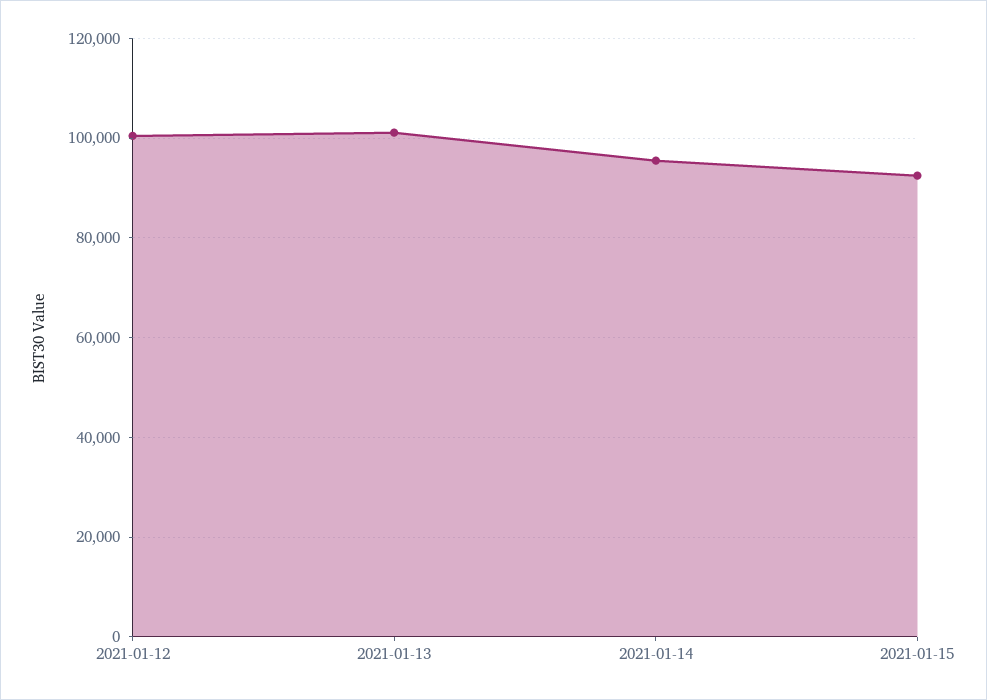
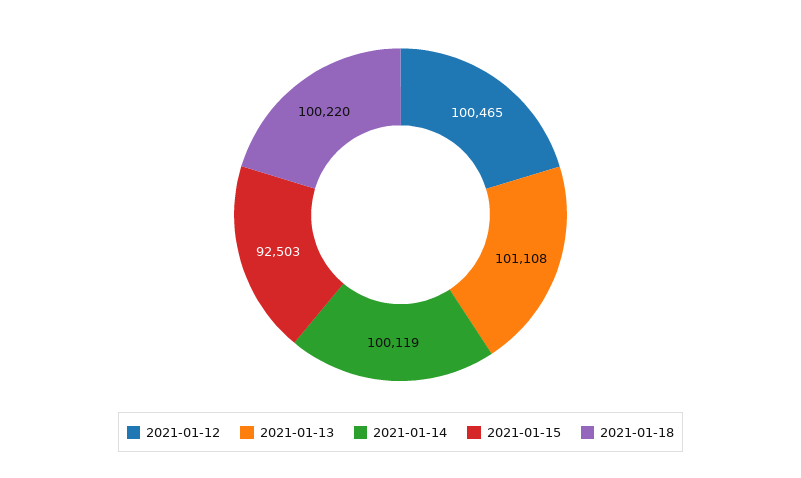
2021-01-14: 96000 -> 100119
2021-01-18: none -> 100220

